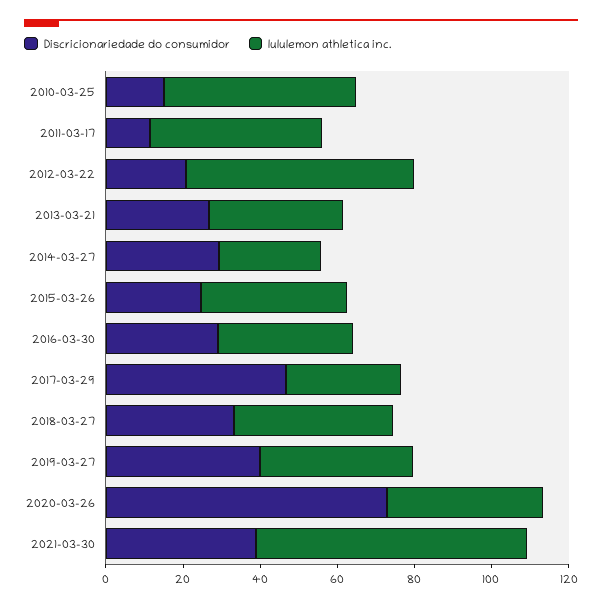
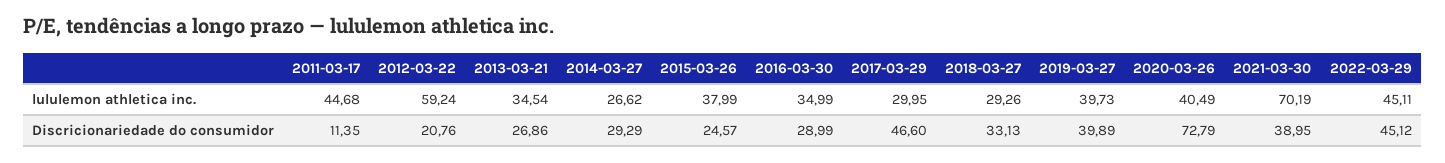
Discricionariedade do consumidor, 2010-03-25: 15 -> none
lululemon athletica inc., 2010-03-25: 50 -> none
lululemon athletica inc., 2018-03-27: 40 -> 29.26
lululemon athletica inc., 2022-03-29: none -> 45.11
Discricionariedade do consumidor, 2022-03-29: none -> 45.12

